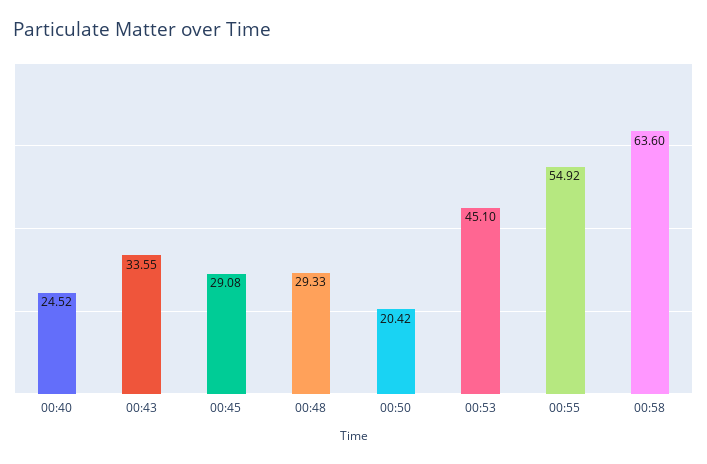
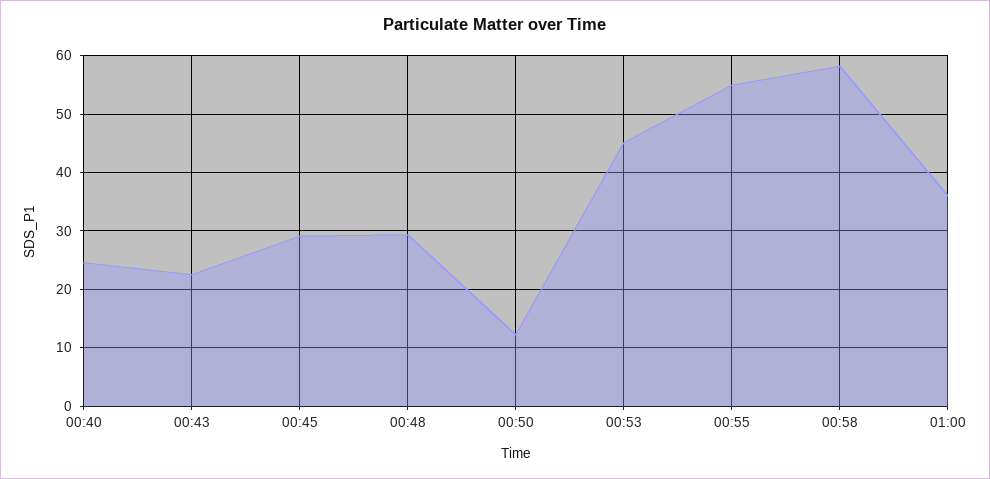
00:43: 33.55 -> 22
00:50: 20.42 -> 12
00:58: 63.6 -> 58
01:00: none -> 36

